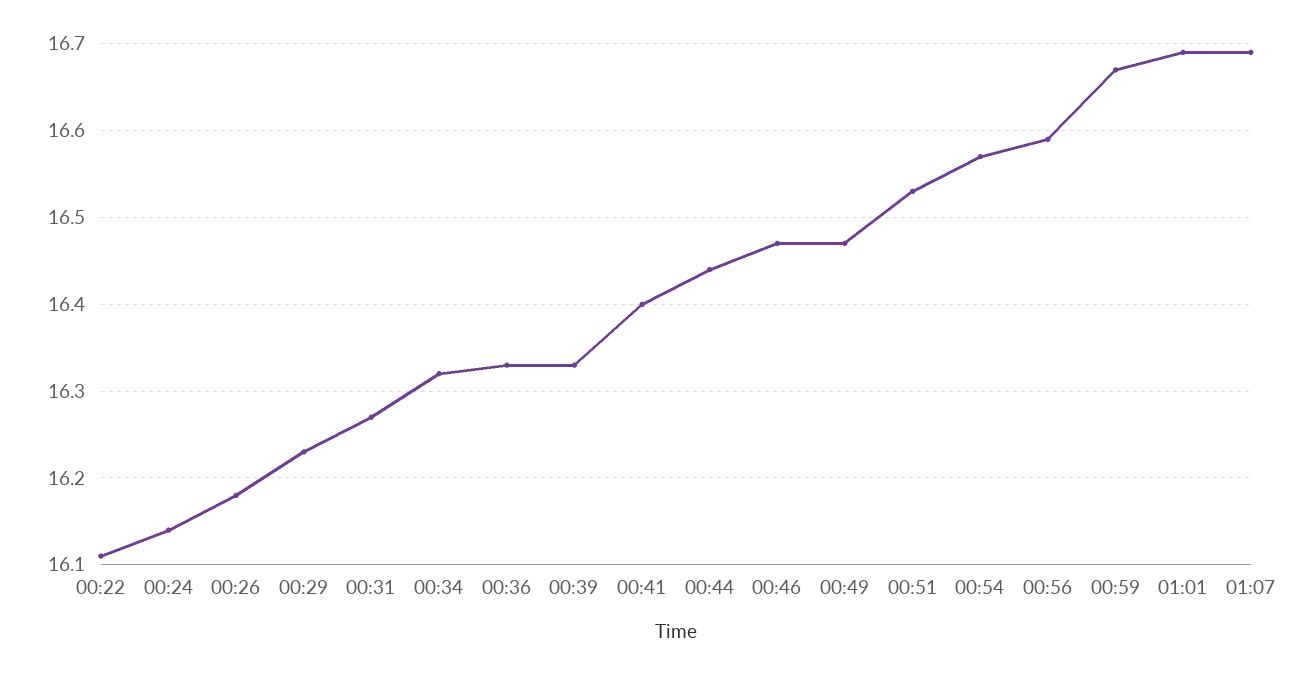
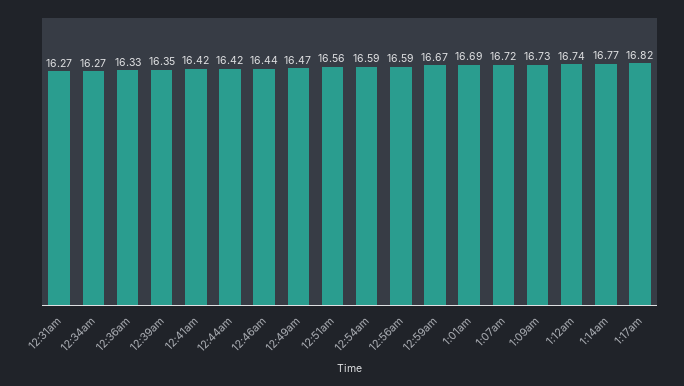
00:22: 16.11 -> none
00:24: 16.14 -> none
00:26: 16.18 -> none
00:29: 16.23 -> none
00:34: 16.32 -> 16.27
00:39: 16.33 -> 16.35
00:41: 16.4 -> 16.42
00:44: 16.44 -> 16.42
00:46: 16.47 -> 16.44
00:51: 16.53 -> 16.56
00:54: 16.57 -> 16.59
01:07: 16.69 -> 16.72
1:09am: none -> 16.73
1:12am: none -> 16.74
1:14am: none -> 16.77
1:17am: none -> 16.82

